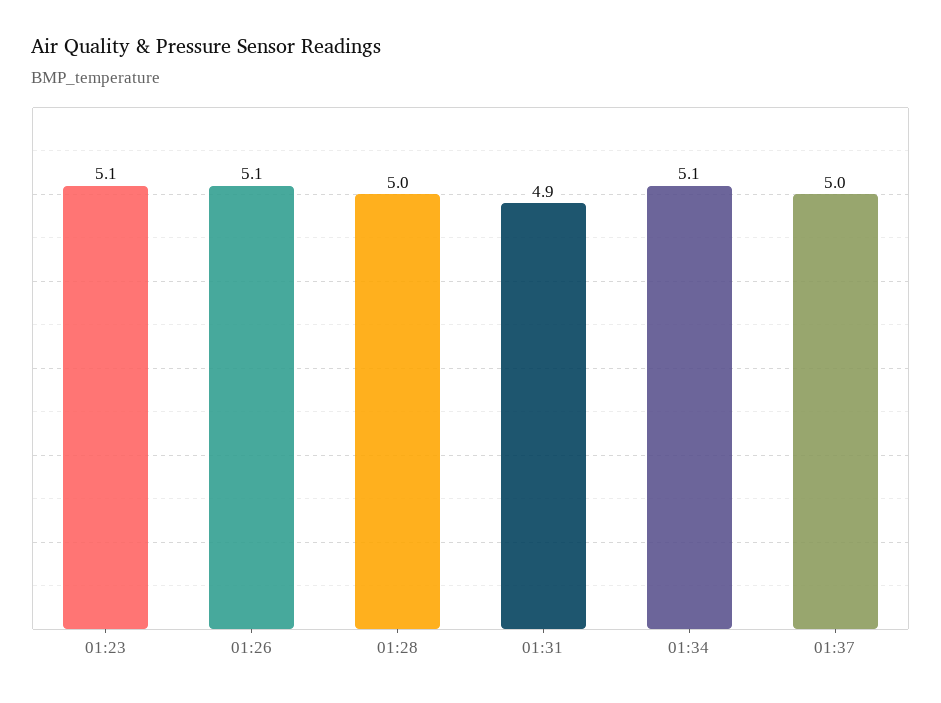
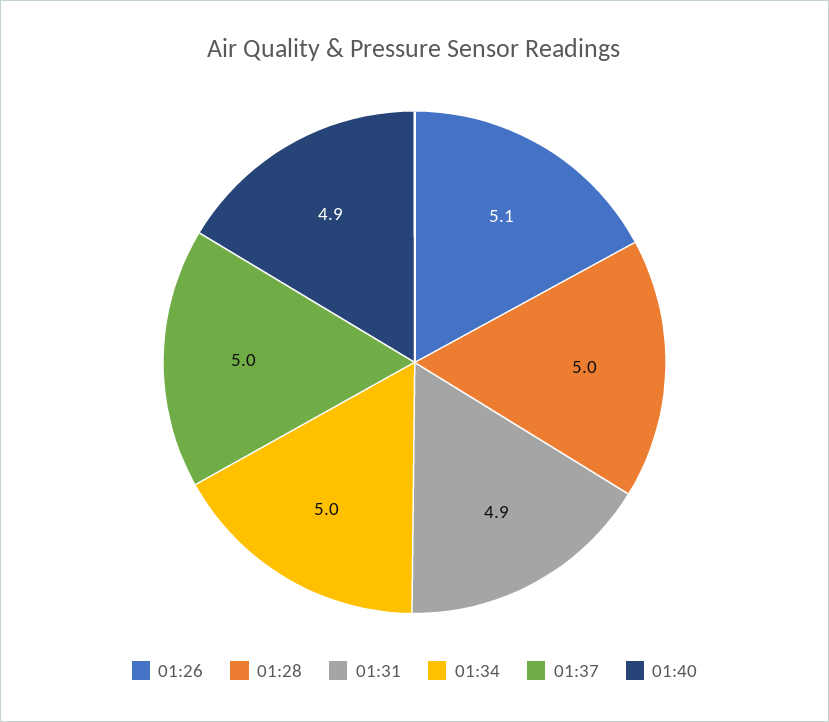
01:23: 5.1 -> none
01:34: 5.1 -> 5
01:40: none -> 4.9

